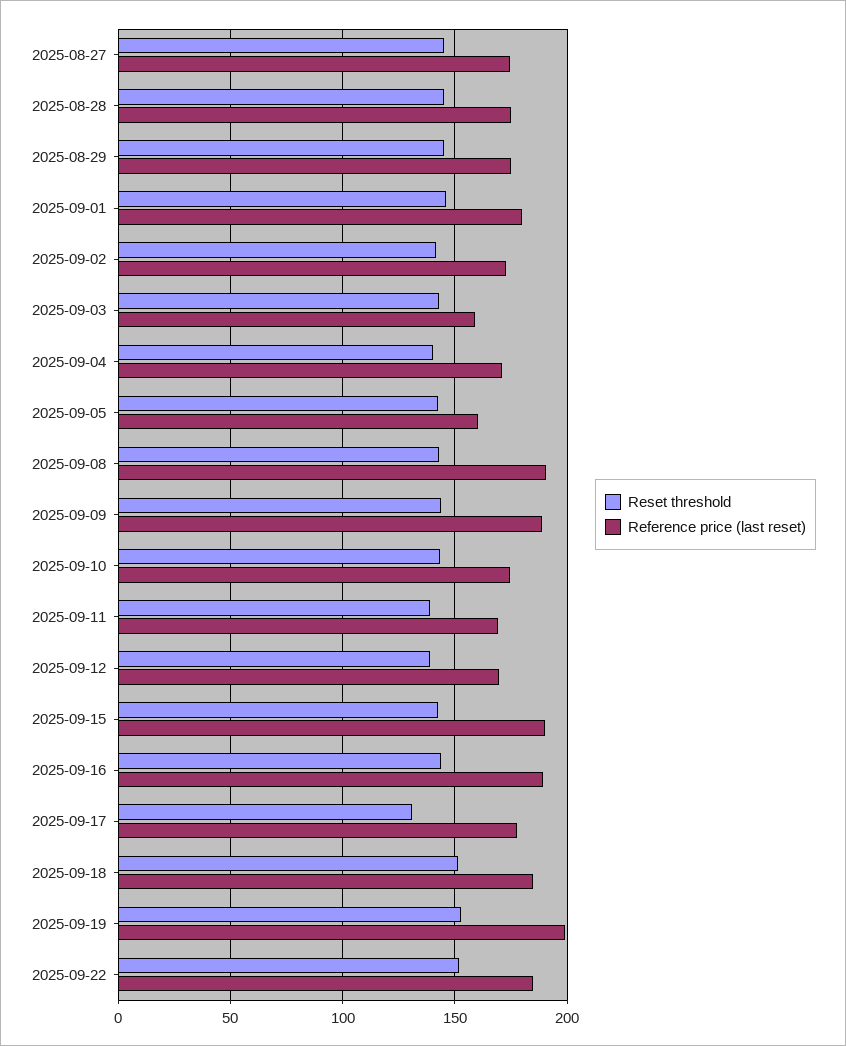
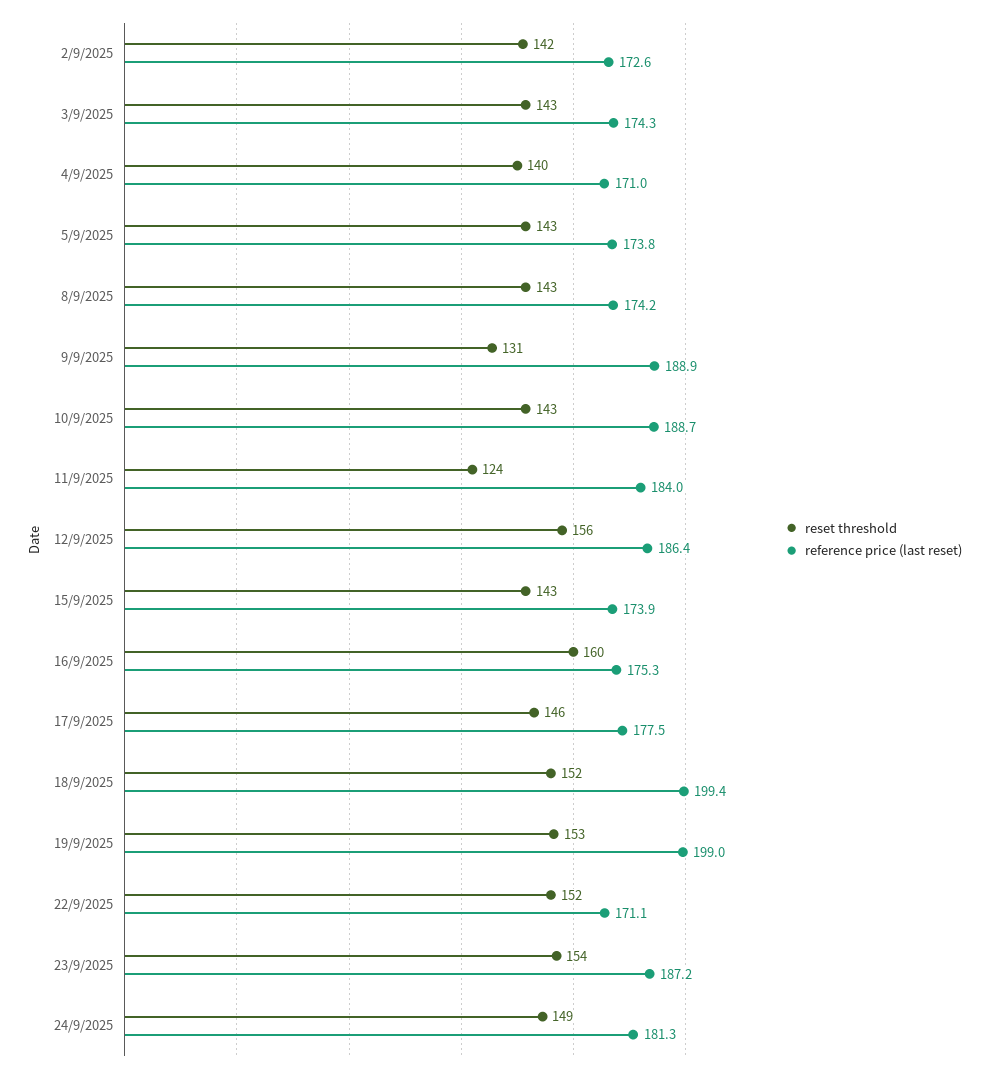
Reset threshold, 2025-08-27: 145 -> none
Reference price (last reset), 2025-08-27: 175 -> none
Reset threshold, 2025-08-28: 145 -> none
Reference price (last reset), 2025-08-28: 175 -> none
Reset threshold, 2025-08-29: 145 -> none
Reference price (last reset), 2025-08-29: 175 -> none
Reset threshold, 2025-09-01: 145 -> none
Reference price (last reset), 2025-09-01: 180 -> none
Reference price (last reset), 2025-09-03: 160 -> 174.3
Reference price (last reset), 2025-09-05: 160 -> 173.8
Reference price (last reset), 2025-09-08: 190 -> 174.2
Reset threshold, 2025-09-09: 145 -> 131
Reference price (last reset), 2025-09-10: 175 -> 188.7
Reset threshold, 2025-09-11: 140 -> 124
Reference price (last reset), 2025-09-11: 170 -> 184
Reset threshold, 2025-09-12: 140 -> 156
Reference price (last reset), 2025-09-12: 170 -> 186.4
Reference price (last reset), 2025-09-15: 190 -> 173.9
Reset threshold, 2025-09-16: 145 -> 160
Reference price (last reset), 2025-09-16: 190 -> 175.3
Reset threshold, 2025-09-17: 130 -> 146
Reference price (last reset), 2025-09-18: 185 -> 199.4
Reference price (last reset), 2025-09-22: 185 -> 171.1
Reset threshold, 23/9/2025: none -> 154
Reference price (last reset), 23/9/2025: none -> 187.2
Reset threshold, 24/9/2025: none -> 149
Reference price (last reset), 24/9/2025: none -> 181.3

